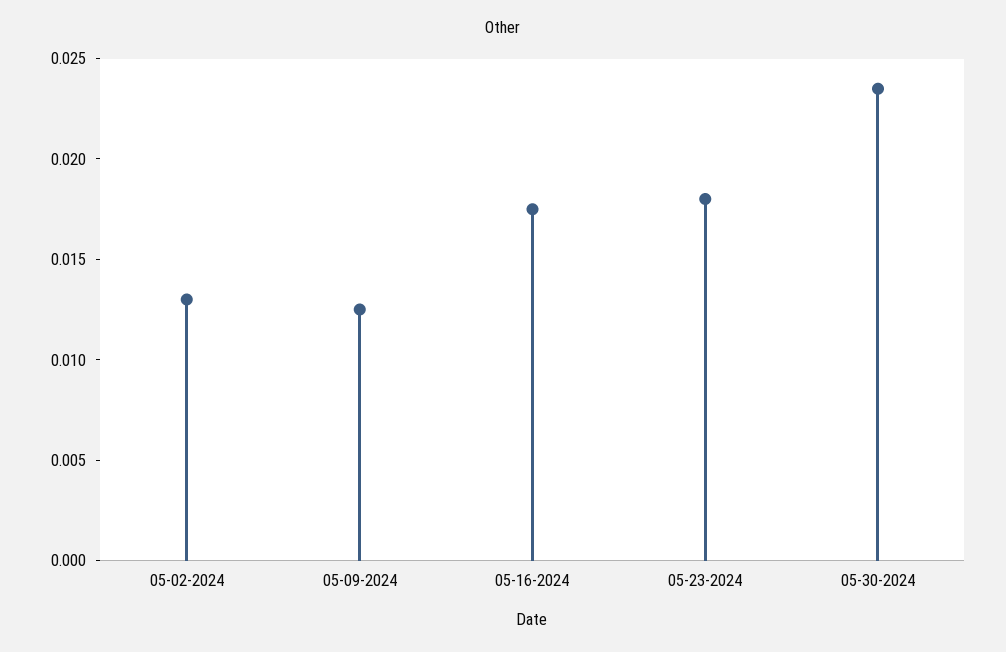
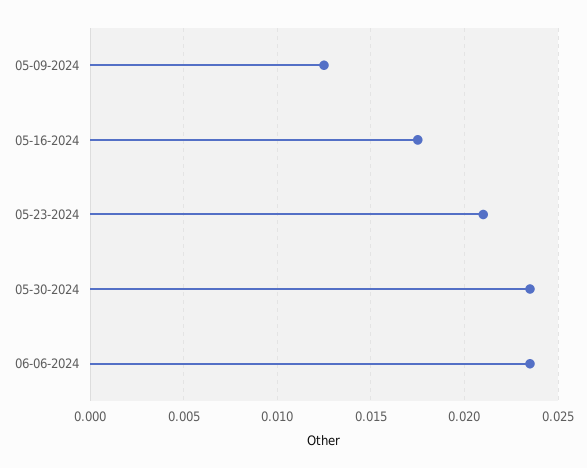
05-02-2024: 0.013 -> none
05-23-2024: 0.018 -> 0.021
06-06-2024: none -> 0.0235

